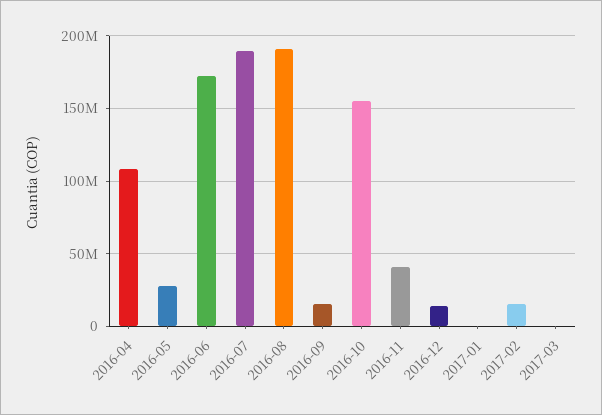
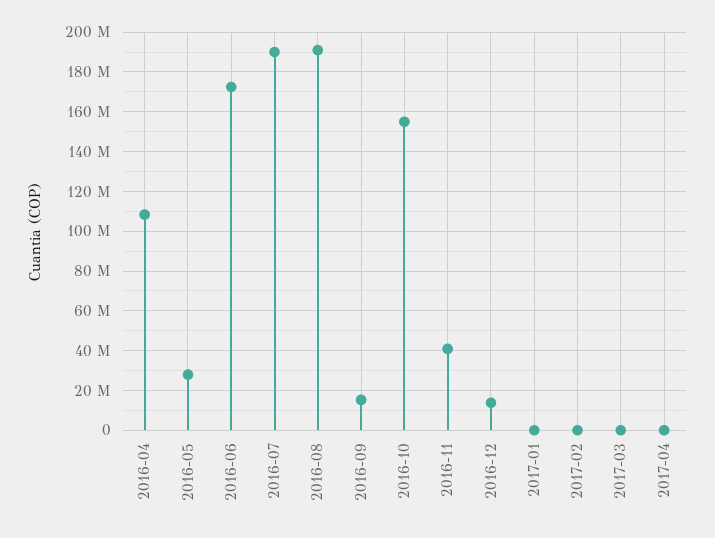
2017-02: 15000000 -> 0
2017-04: none -> 0

